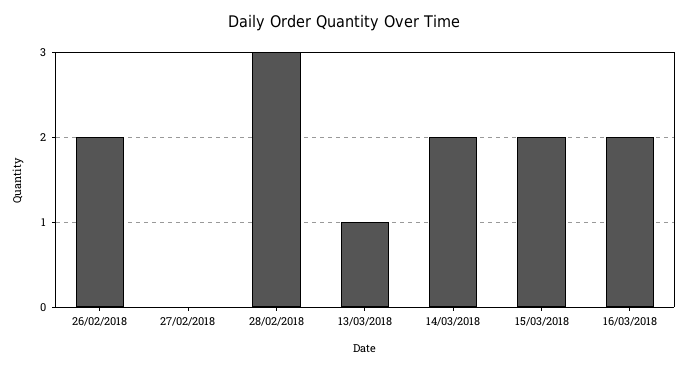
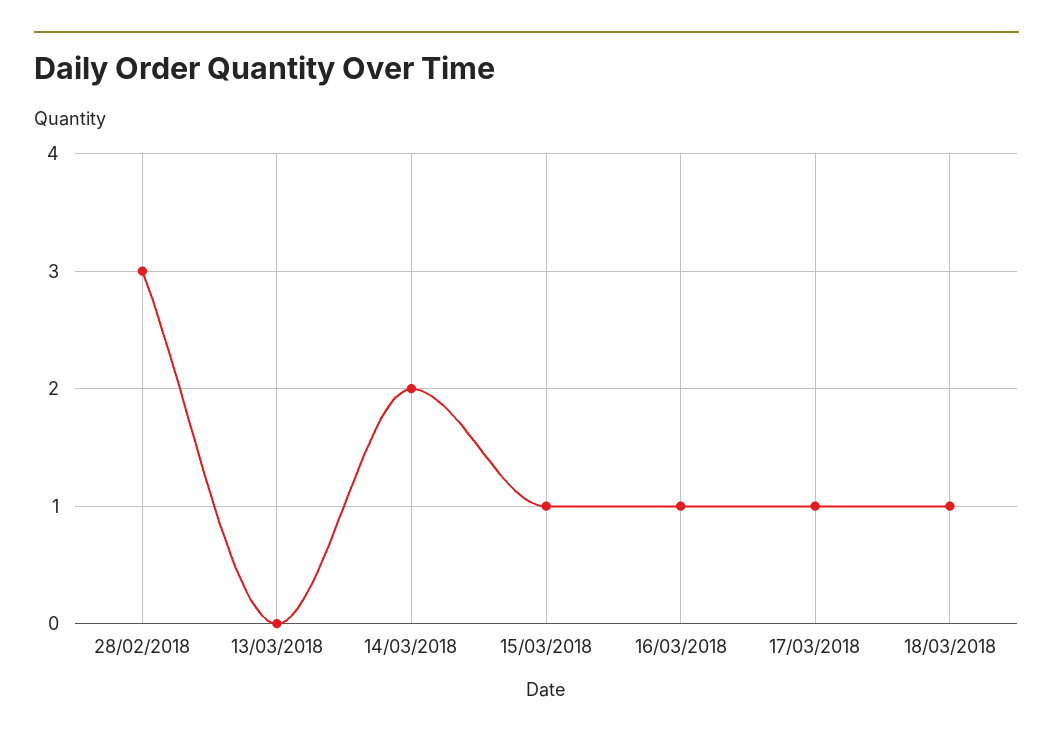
26/02/2018: 2 -> none
27/02/2018: 0 -> none
13/03/2018: 1 -> 0
15/03/2018: 2 -> 1
16/03/2018: 2 -> 1
17/03/2018: none -> 1
18/03/2018: none -> 1

